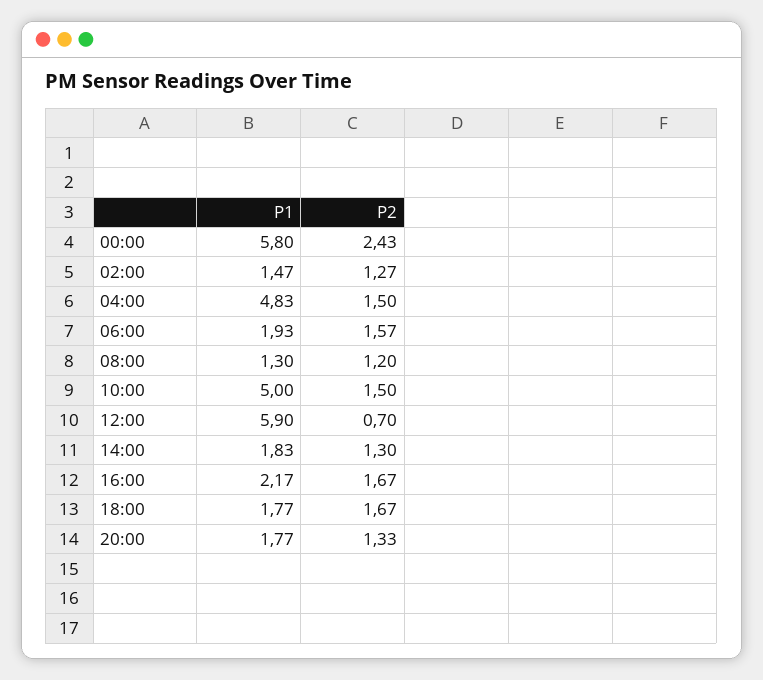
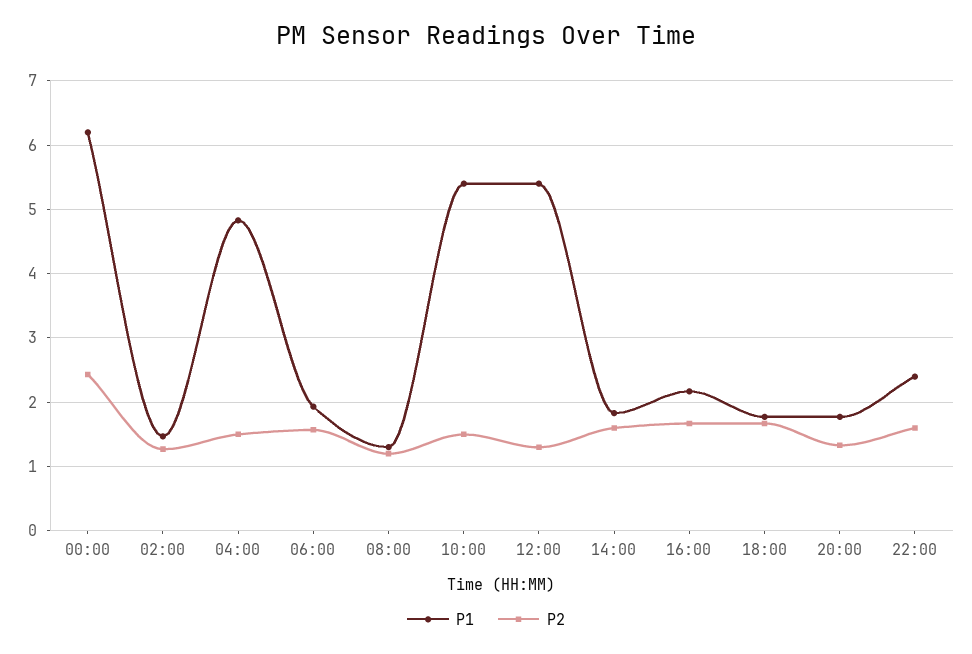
P1, 00:00: 5.8 -> 6.2
P1, 10:00: 5 -> 5.4
P1, 12:00: 5.9 -> 5.4
P2, 12:00: 0.7 -> 1.3
P2, 14:00: 1.3 -> 1.6
P1, 22:00: none -> 2.4
P2, 22:00: none -> 1.6

